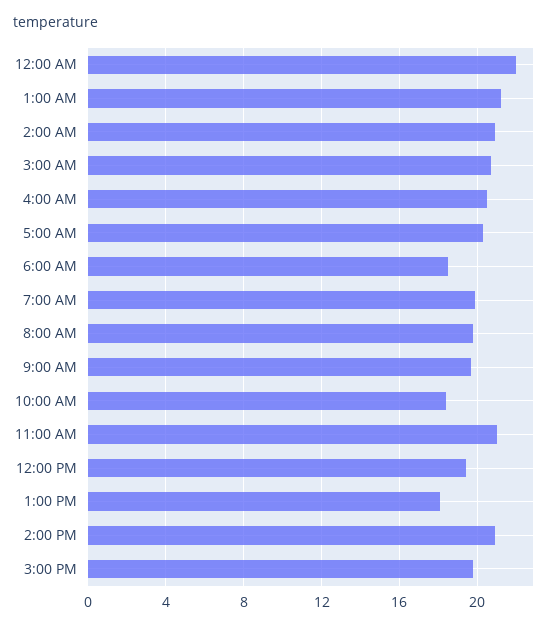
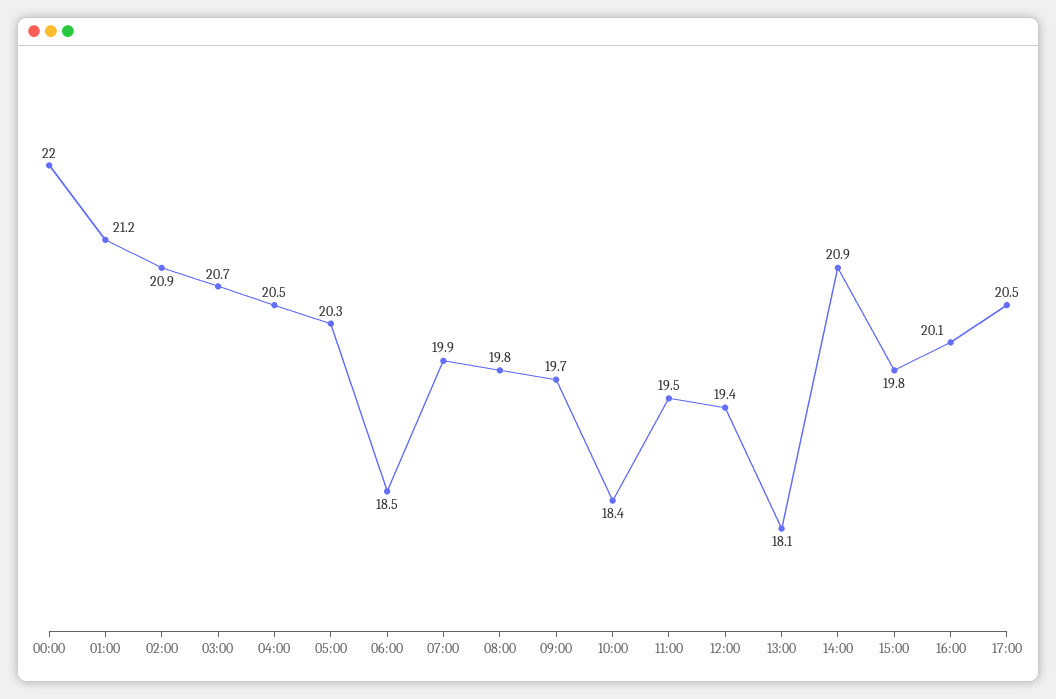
11:00 AM: 21 -> 19.5
16:00: none -> 20.1
17:00: none -> 20.5

